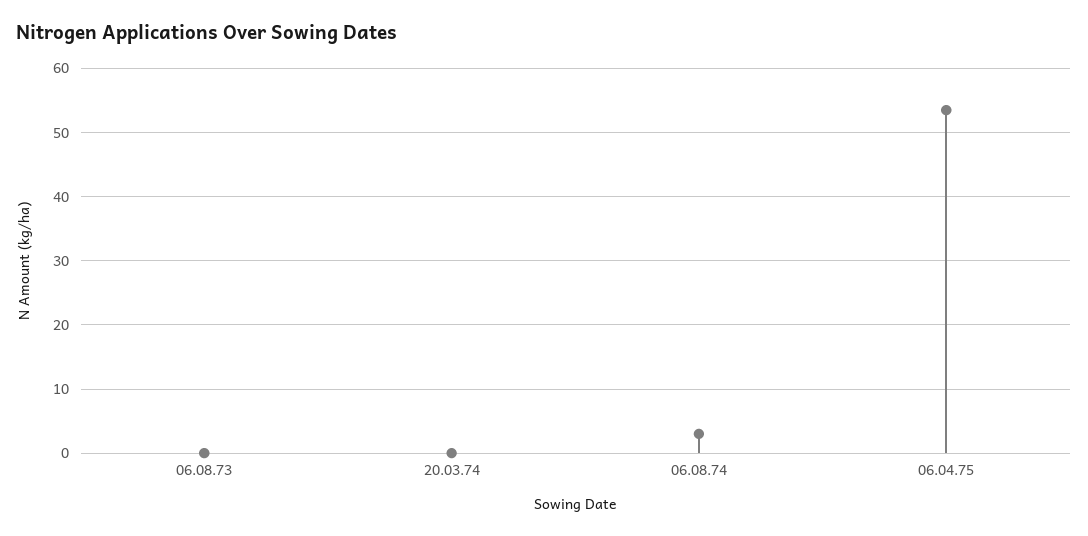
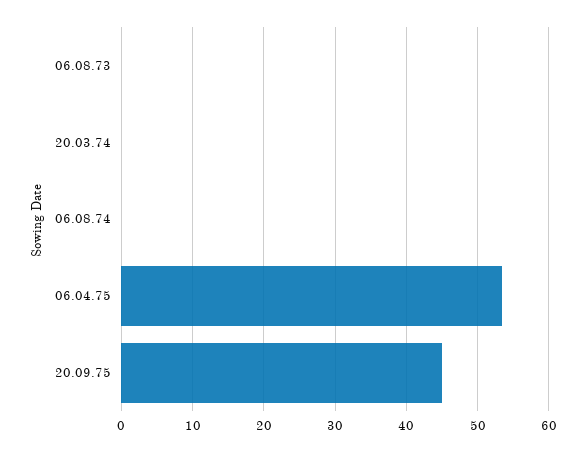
06.08.74: 3 -> 0
20.09.75: none -> 45

